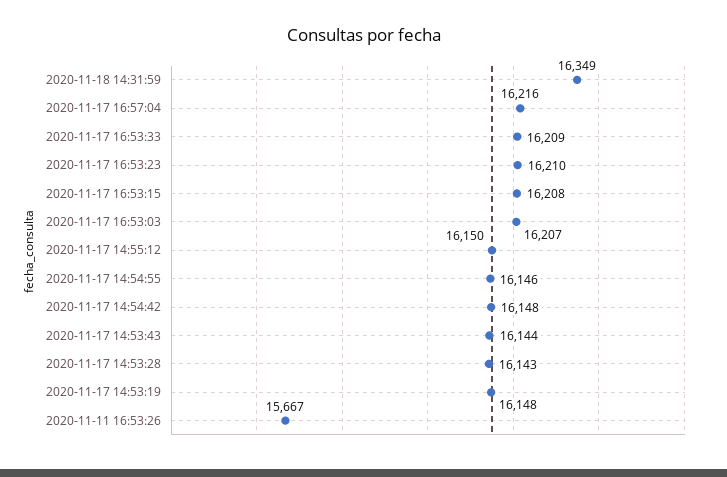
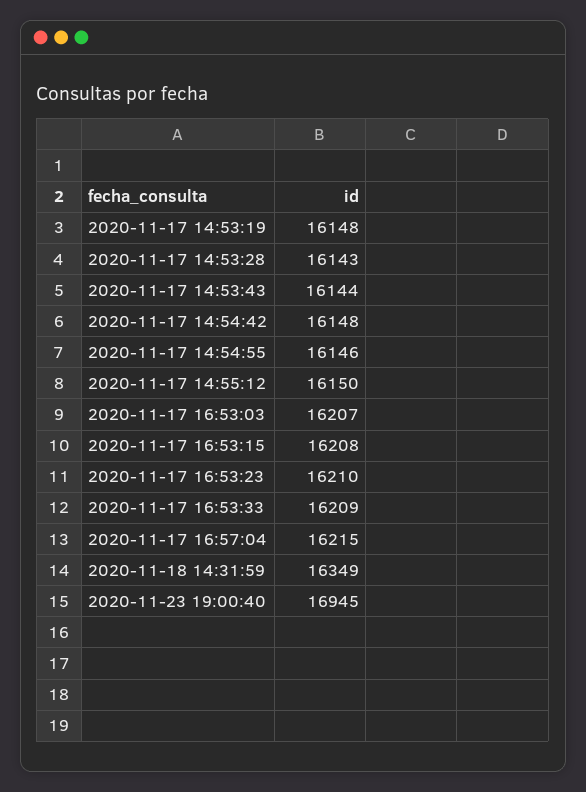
2020-11-17 16:57:04: 16216 -> 16215
2020-11-11 16:53:26: 15667 -> none
2020-11-23 19:00:40: none -> 16945

